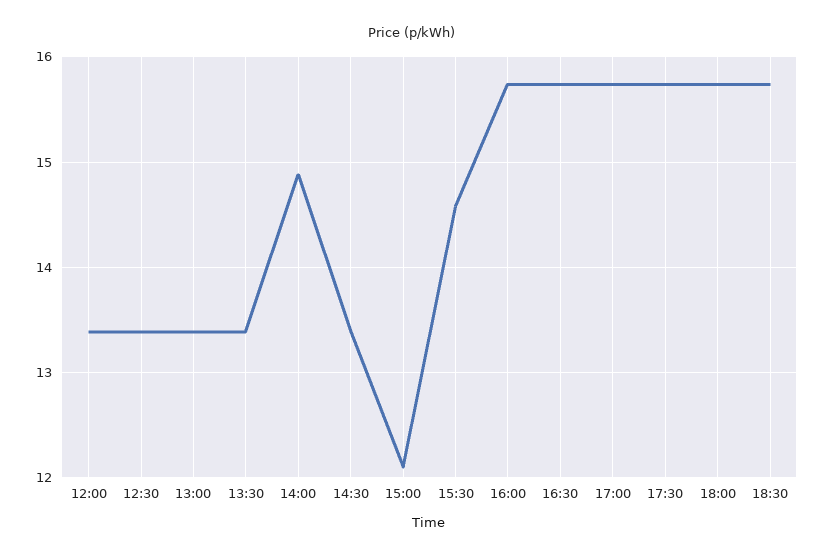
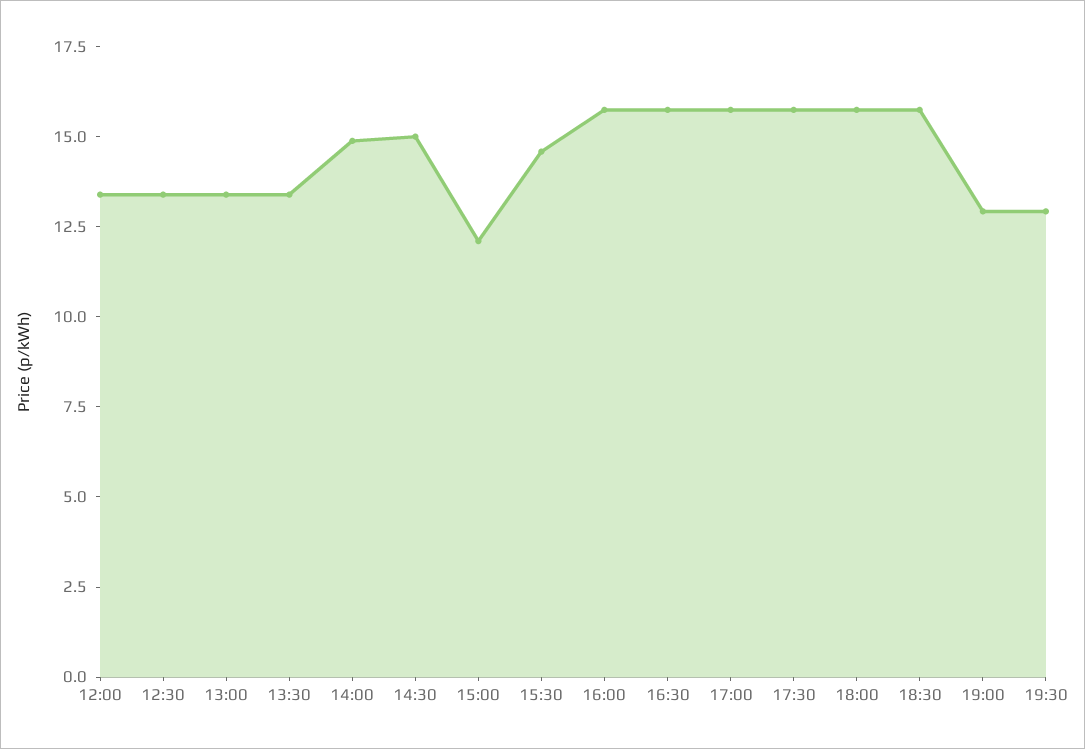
14:30: 13.4 -> 15
19:00: none -> 13
19:30: none -> 13

